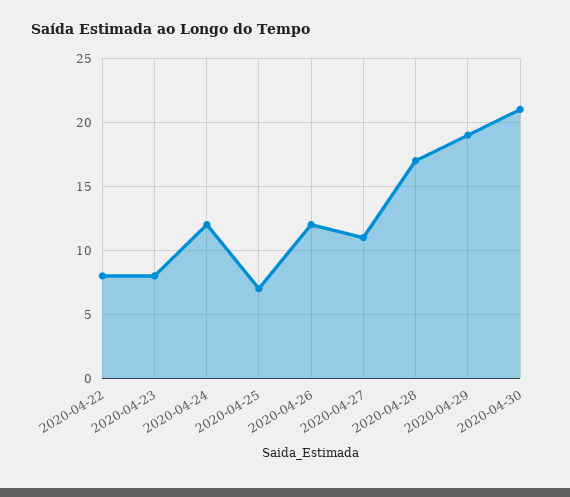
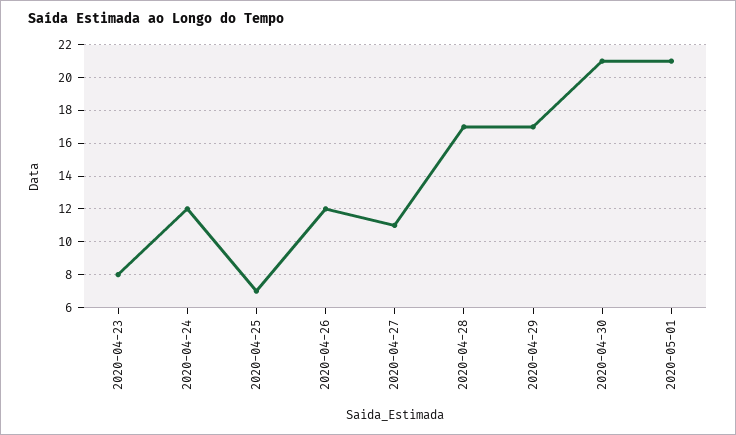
2020-04-22: 8 -> none
2020-04-29: 19 -> 17
2020-05-01: none -> 21

